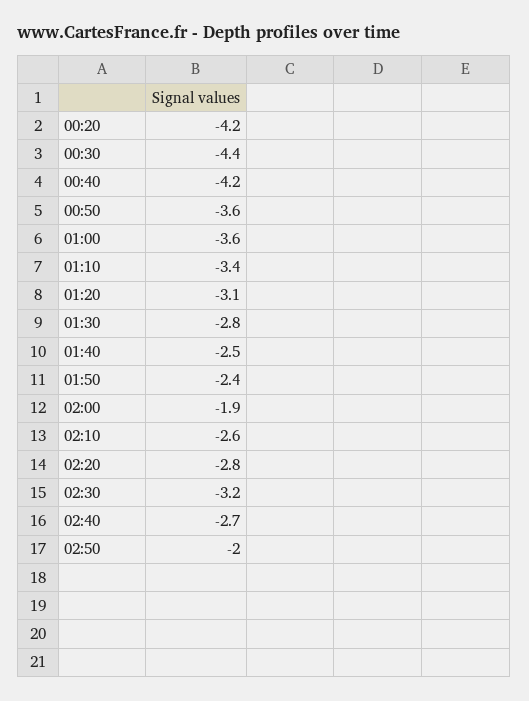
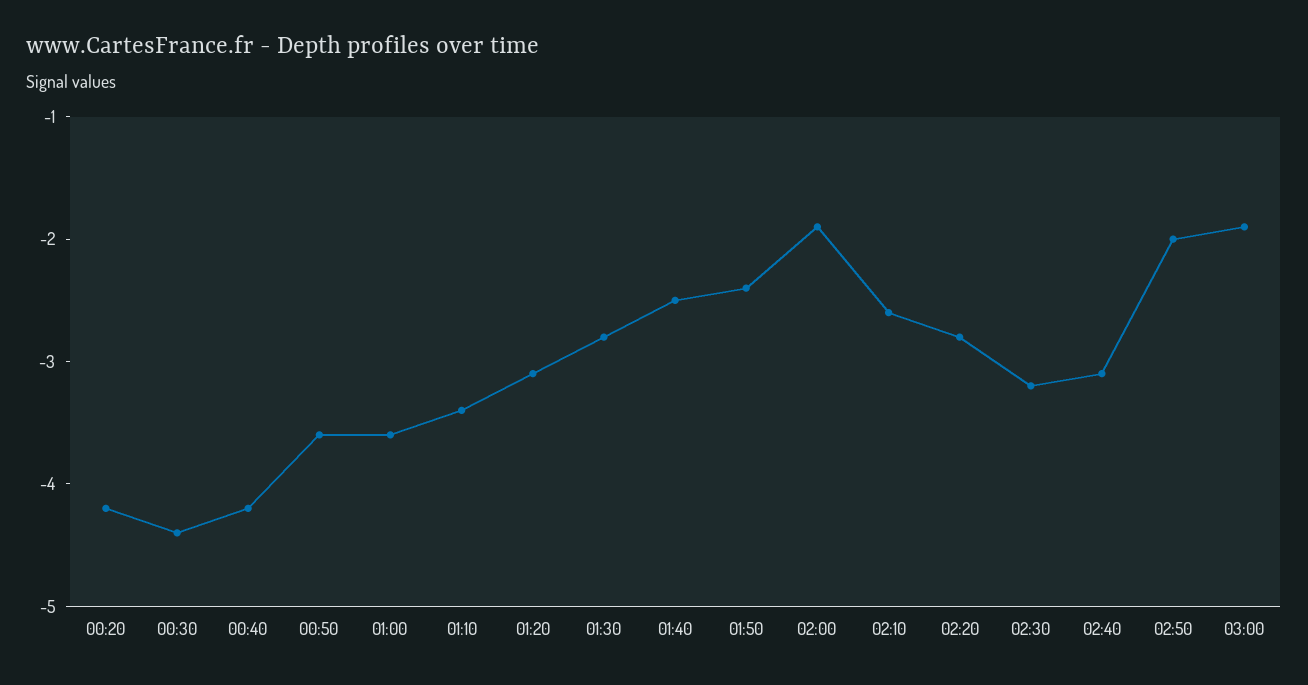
02:40: -2.7 -> -3.1
03:00: none -> -1.9

